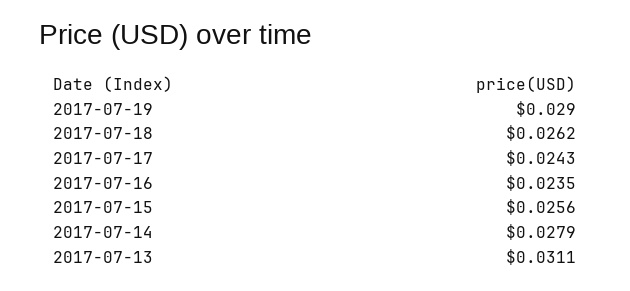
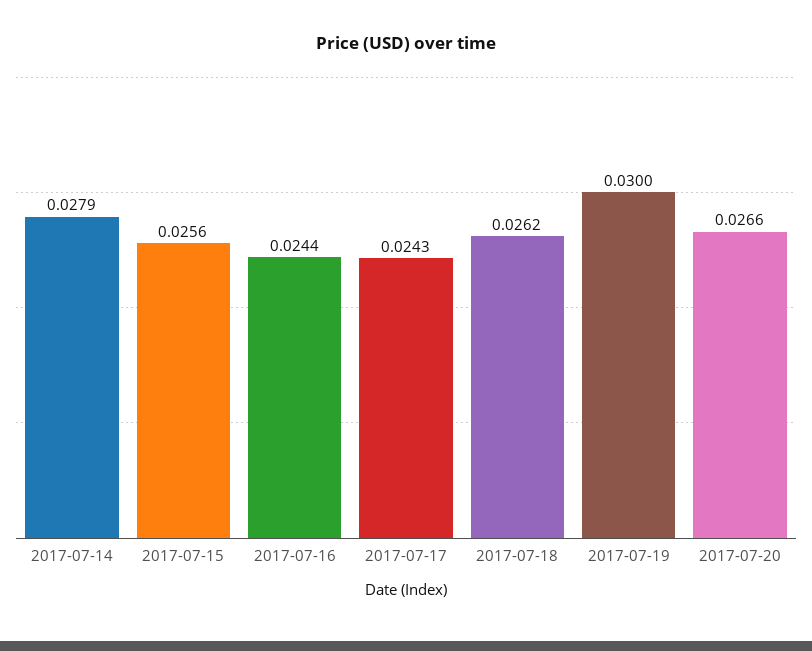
2017-07-19: 0.029 -> 0.03
2017-07-16: 0.0235 -> 0.0244
2017-07-13: 0.0311 -> none
2017-07-20: none -> 0.0266

